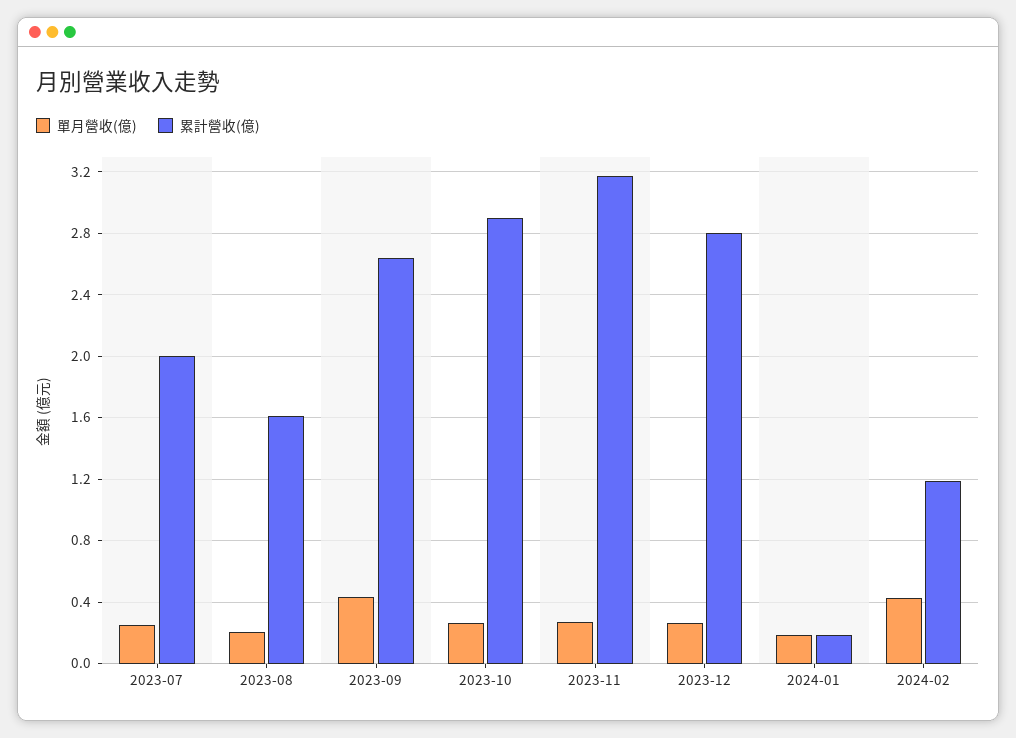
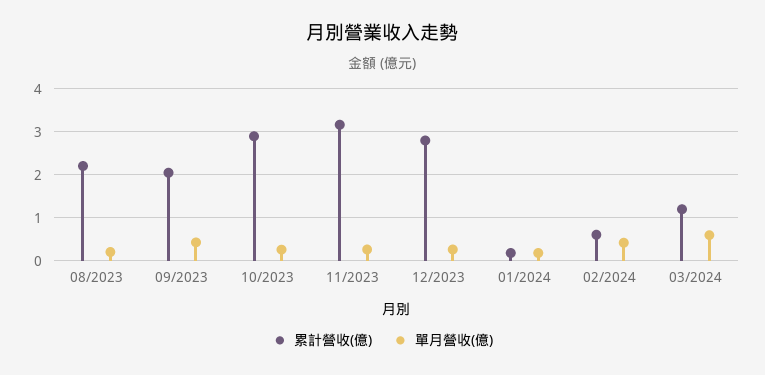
單月營收(億), 2023-07: 0.25 -> none
累計營收(億), 2023-07: 2 -> none
累計營收(億), 2023-08: 1.6 -> 2.2
累計營收(億), 2023-09: 2.65 -> 2
累計營收(億), 2024-02: 1.2 -> 0.6
累計營收(億), 03/2024: none -> 1.2
單月營收(億), 03/2024: none -> 0.6

